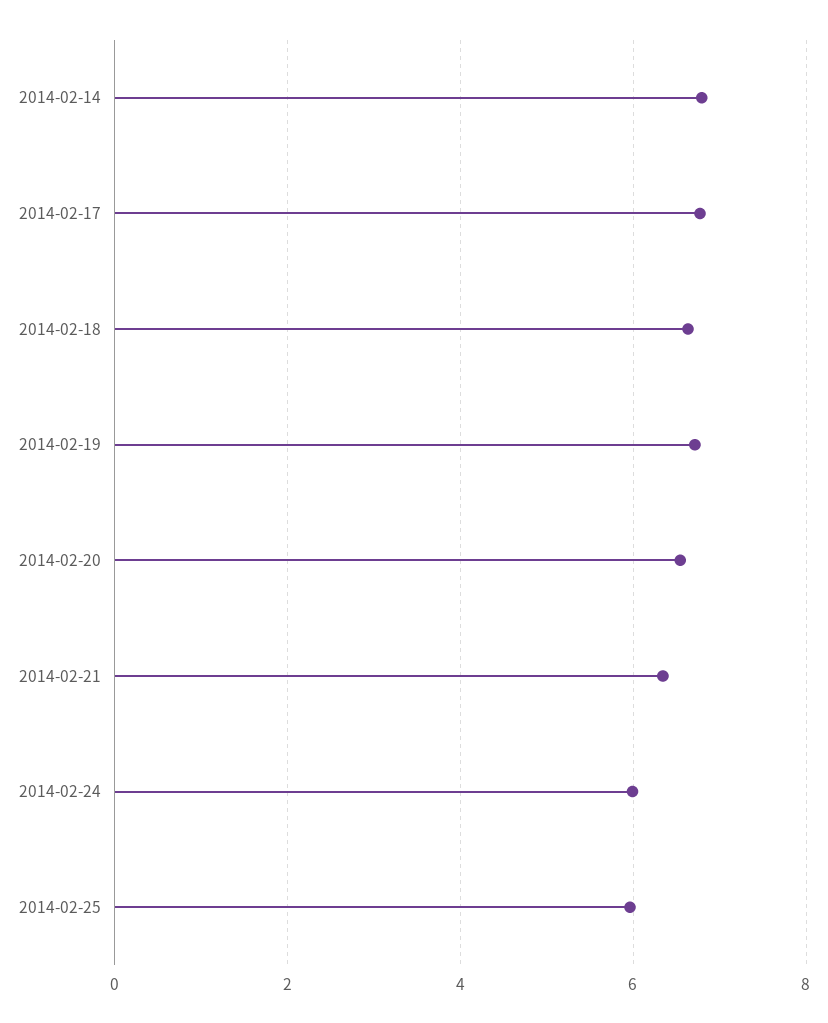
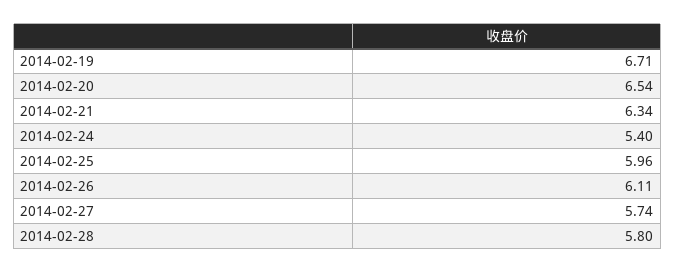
2014-02-14: 6.8 -> none
2014-02-17: 6.8 -> none
2014-02-18: 6.6 -> none
2014-02-24: 6 -> 5.4
2014-02-26: none -> 6.11
2014-02-27: none -> 5.74
2014-02-28: none -> 5.8

